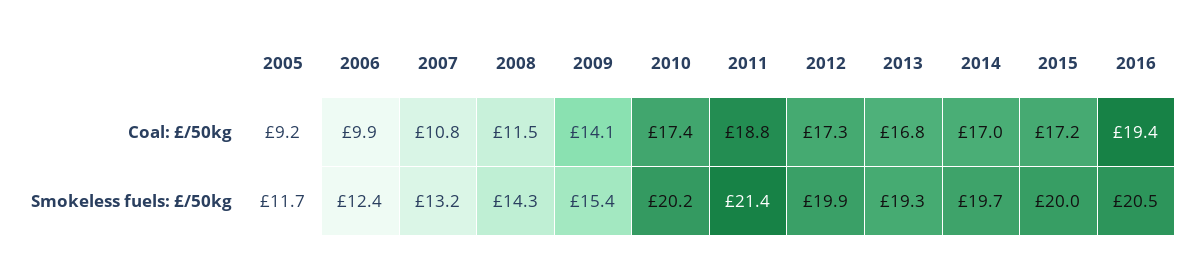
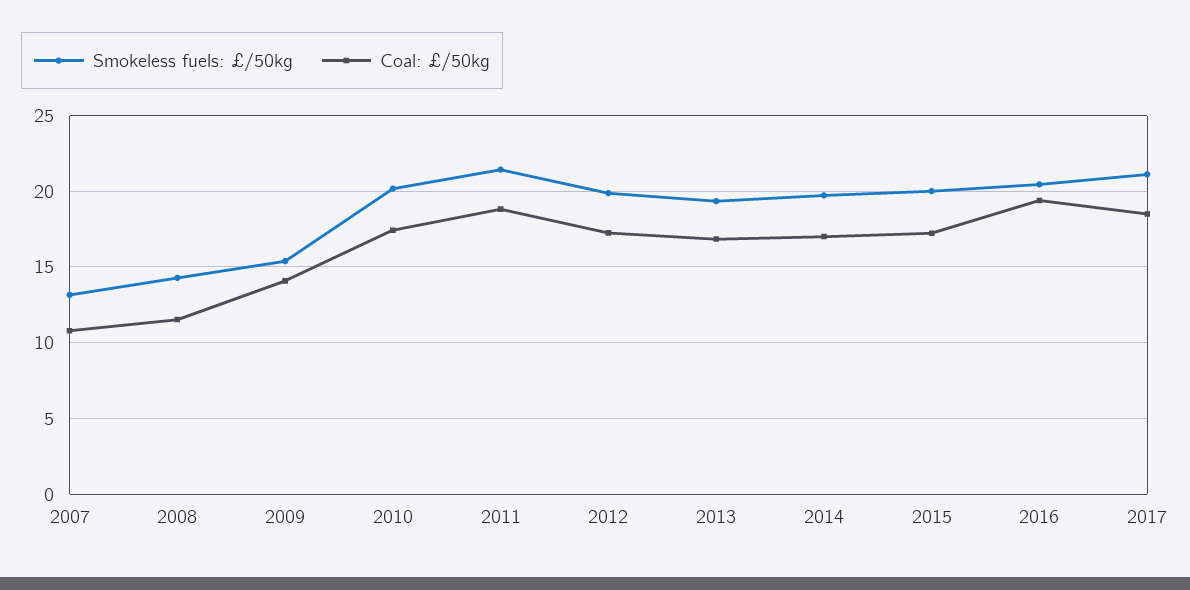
Coal: £/50kg, 2005: 9.2 -> none
Coal: £/50kg, 2006: 9.9 -> none
Smokeless fuels: £/50kg, 2005: 11.7 -> none
Smokeless fuels: £/50kg, 2006: 12.4 -> none
Smokeless fuels: £/50kg, 2017: none -> 21
Coal: £/50kg, 2017: none -> 18.5

